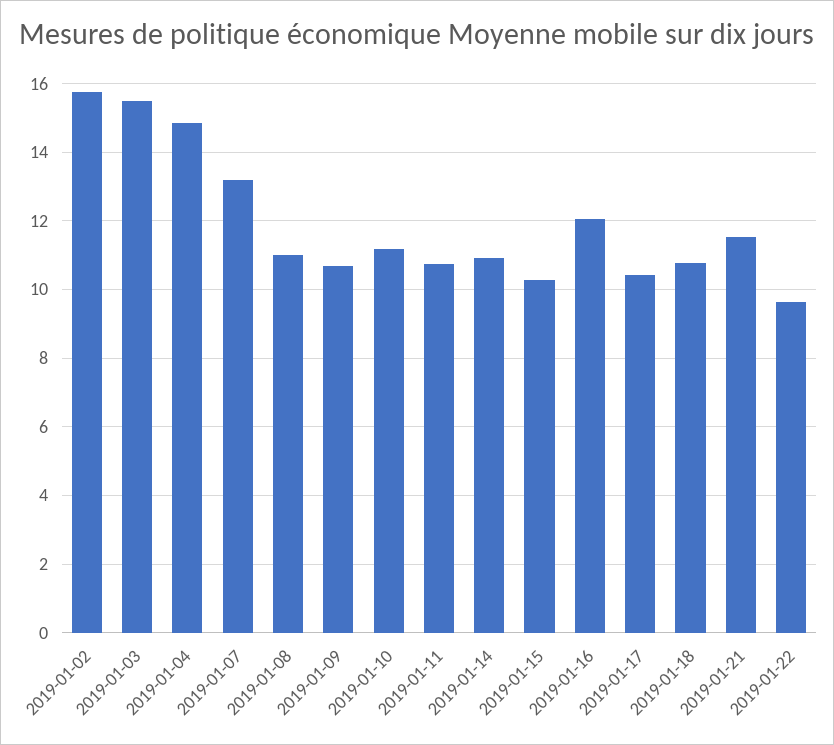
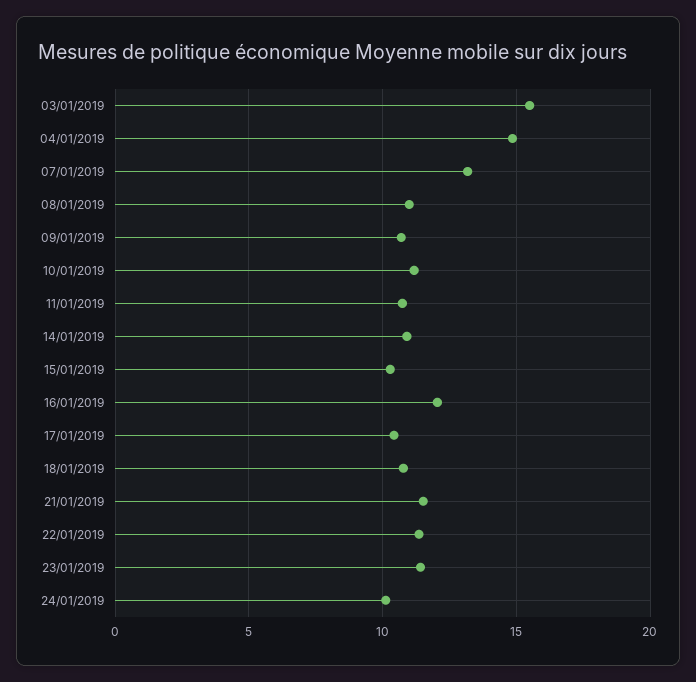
2019-01-02: 15.8 -> none
2019-01-22: 9.6 -> 11.5
23/01/2019: none -> 11.5
24/01/2019: none -> 10

